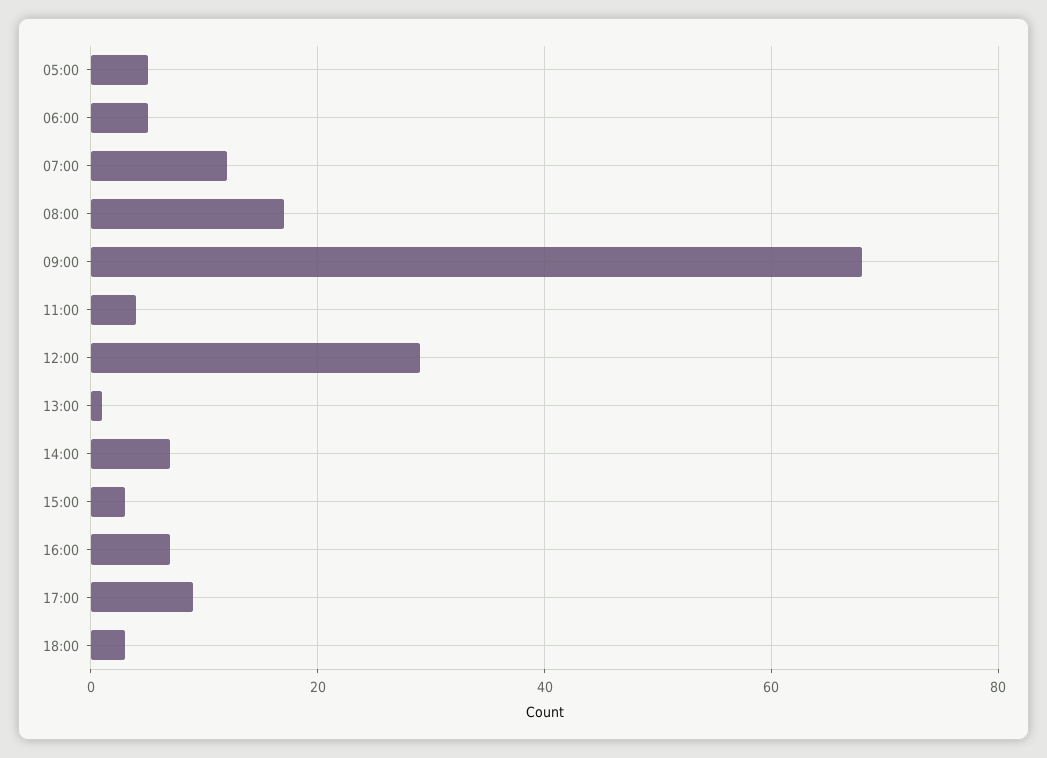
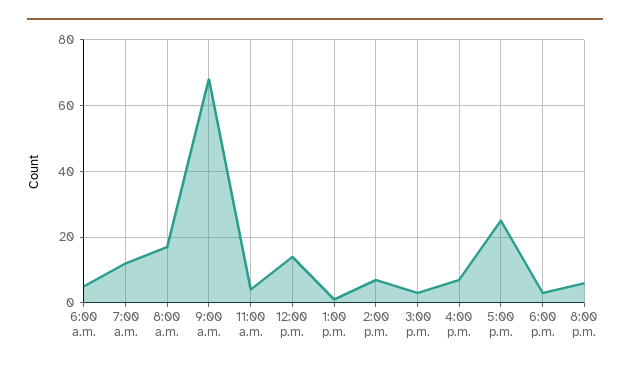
05:00: 5 -> none
12:00: 30 -> 15
17:00: 10 -> 25
8:00 p.m.: none -> 5

